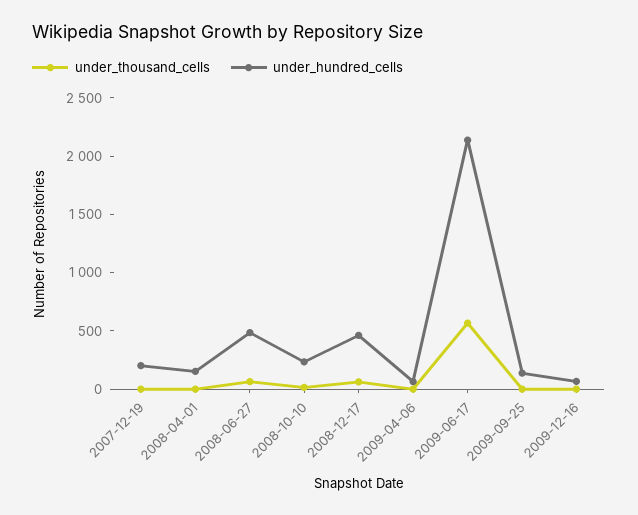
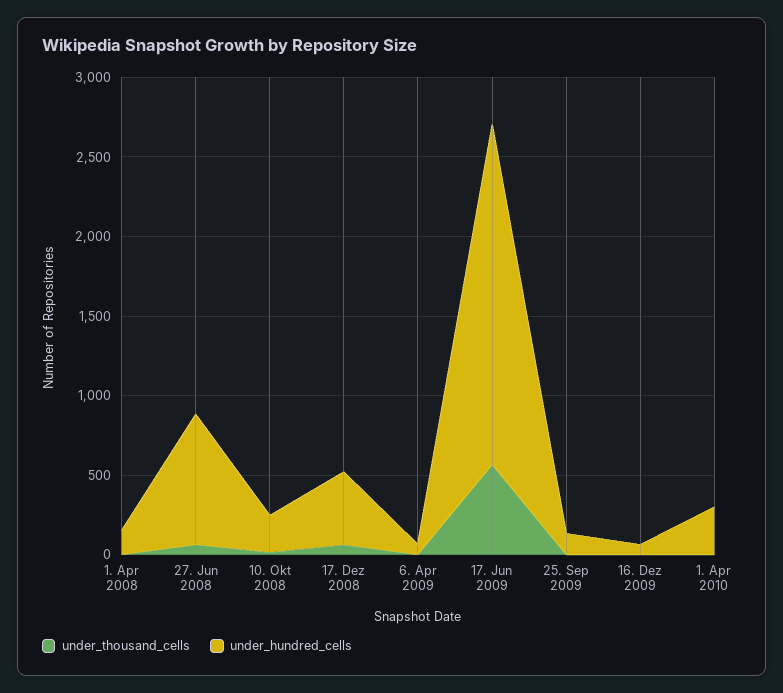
under_thousand_cells, 2007-12-19: 0 -> none
under_hundred_cells, 2007-12-19: 200 -> none
under_hundred_cells, 2008-06-27: 500 -> 800
under_thousand_cells, 1. Apr 2010: none -> 0
under_hundred_cells, 1. Apr 2010: none -> 300

